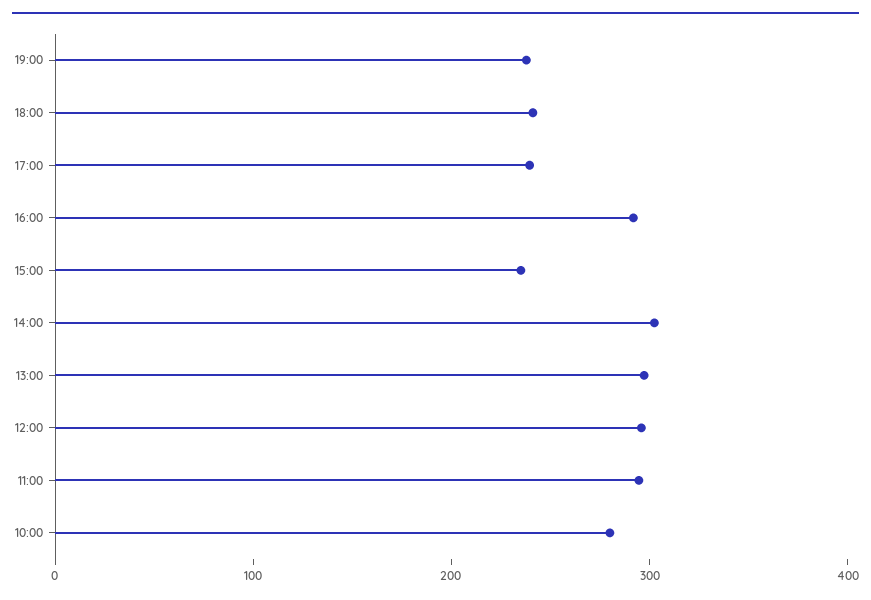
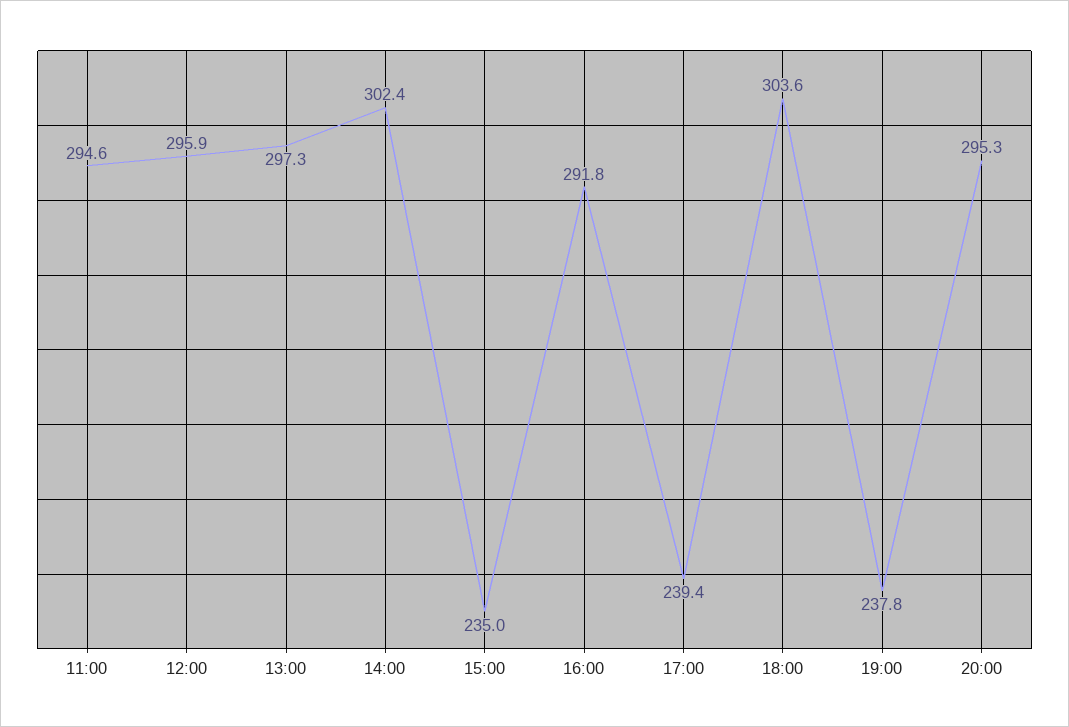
18:00: 240 -> 303.6
10:00: 280 -> none
20:00: none -> 295.3

